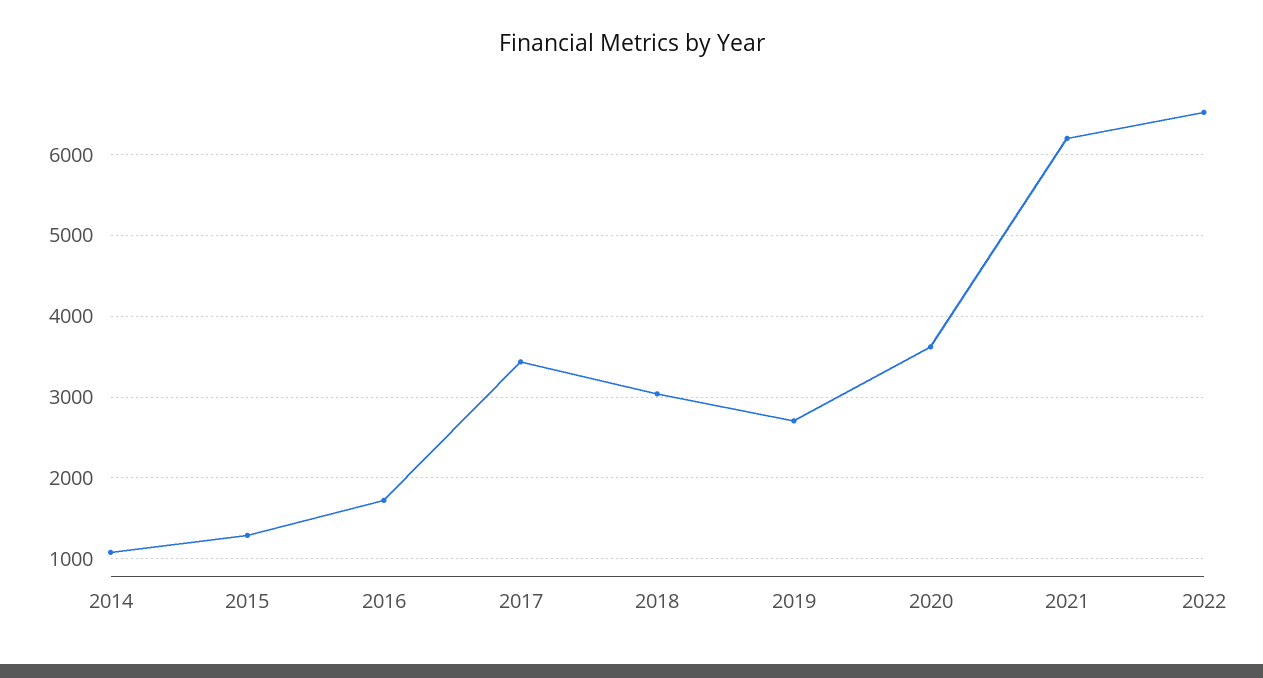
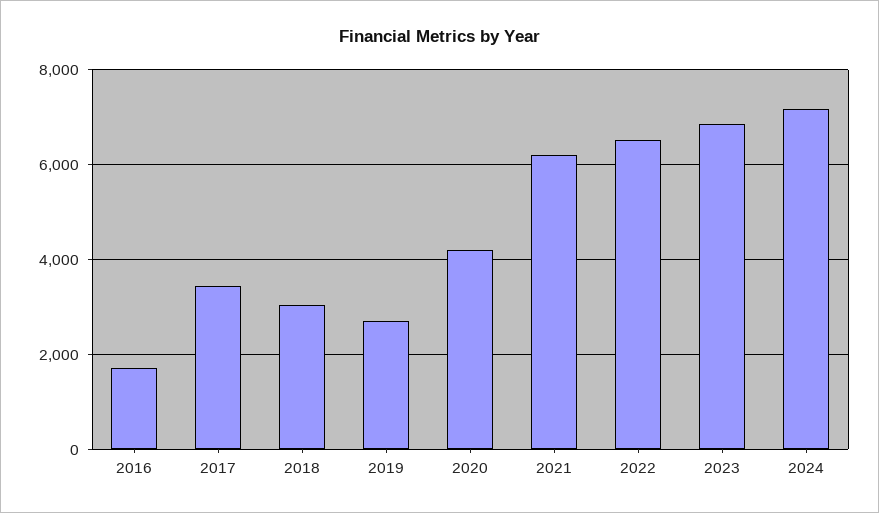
2014: 1100 -> none
2015: 1300 -> none
2020: 3600 -> 4200
2023: none -> 6800
2024: none -> 7200

